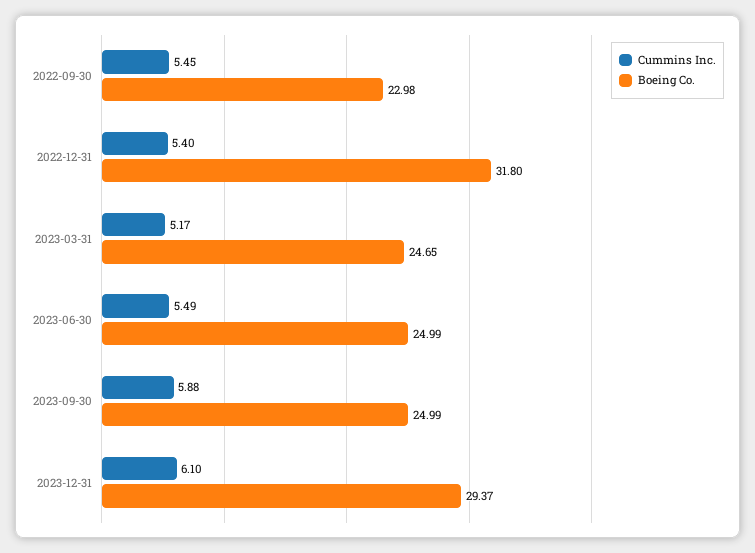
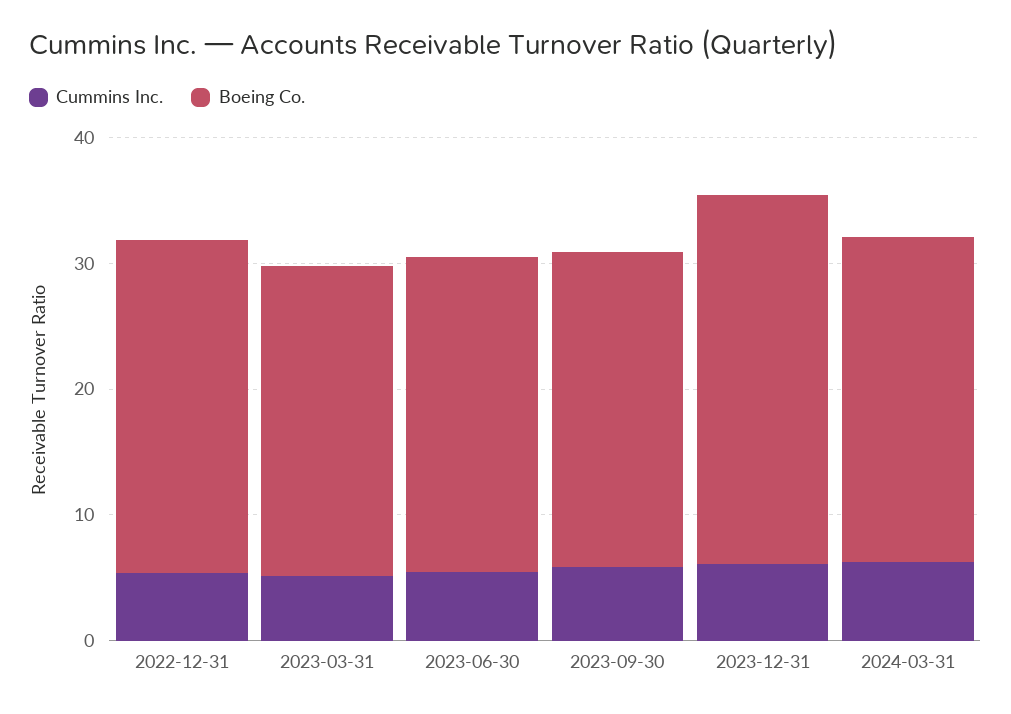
Cummins Inc., 2022-09-30: 5.45 -> none
Boeing Co., 2022-09-30: 22.98 -> none
Boeing Co., 2022-12-31: 31.8 -> 26
Cummins Inc., 2024-03-31: none -> 6
Boeing Co., 2024-03-31: none -> 26

